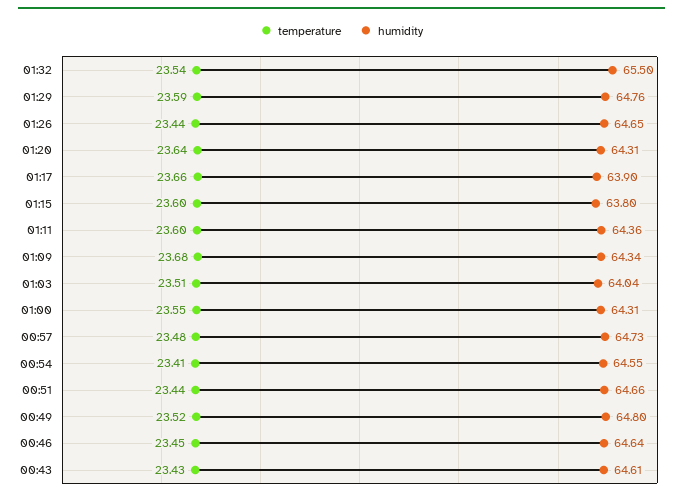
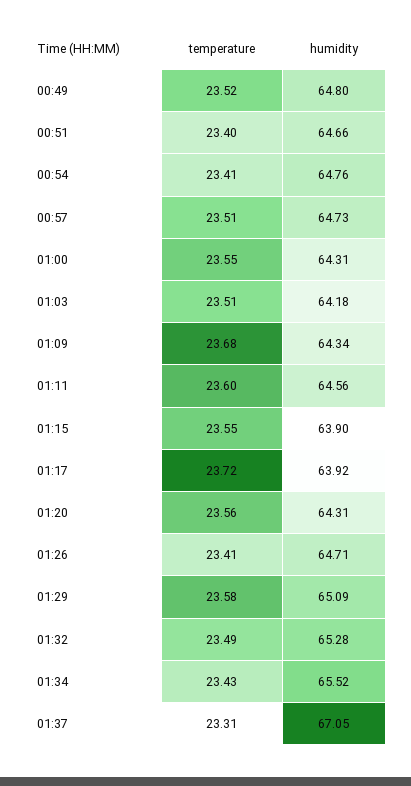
temperature, 01:32: 23.54 -> 23.49
humidity, 01:32: 65.5 -> 65.28
temperature, 01:29: 23.59 -> 23.58
humidity, 01:29: 64.76 -> 65.09
temperature, 01:26: 23.44 -> 23.41
humidity, 01:26: 64.65 -> 64.71
temperature, 01:20: 23.64 -> 23.56
temperature, 01:17: 23.66 -> 23.72
humidity, 01:17: 63.9 -> 63.92
temperature, 01:15: 23.6 -> 23.55
humidity, 01:15: 63.8 -> 63.9
humidity, 01:11: 64.36 -> 64.56
humidity, 01:03: 64.04 -> 64.18
temperature, 00:57: 23.48 -> 23.51
humidity, 00:54: 64.55 -> 64.76
temperature, 00:51: 23.44 -> 23.4
temperature, 00:46: 23.45 -> none
humidity, 00:46: 64.64 -> none
temperature, 00:43: 23.43 -> none
humidity, 00:43: 64.61 -> none
temperature, 01:34: none -> 23.43
humidity, 01:34: none -> 65.52
temperature, 01:37: none -> 23.31
humidity, 01:37: none -> 67.05

